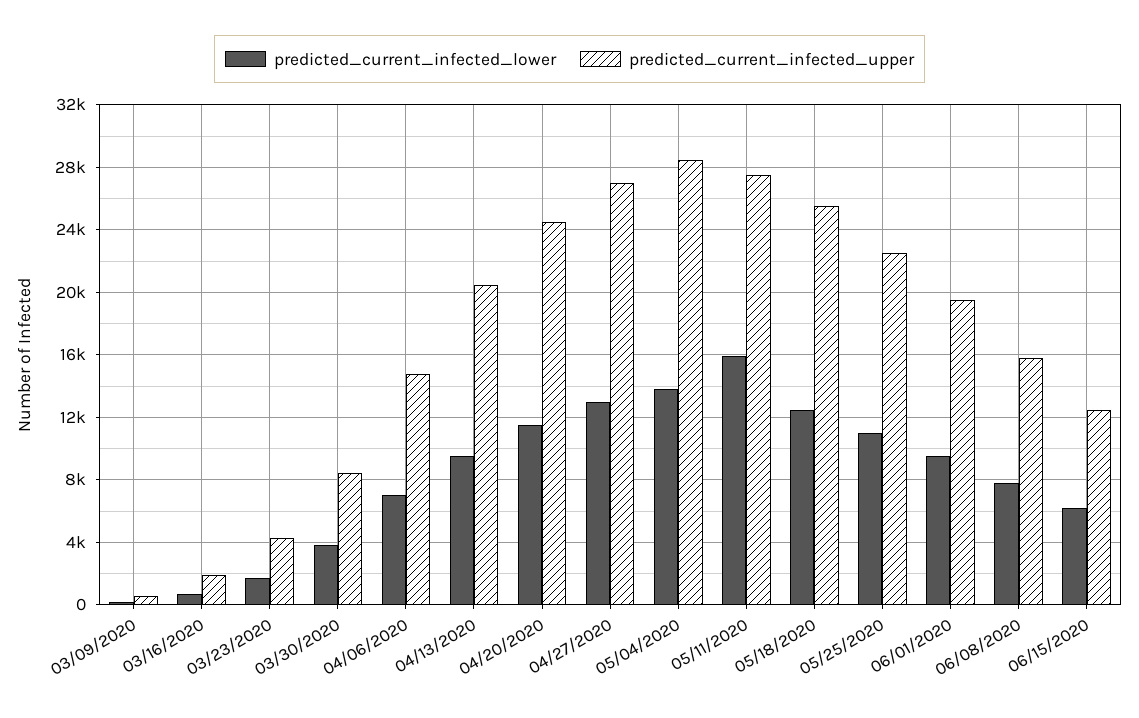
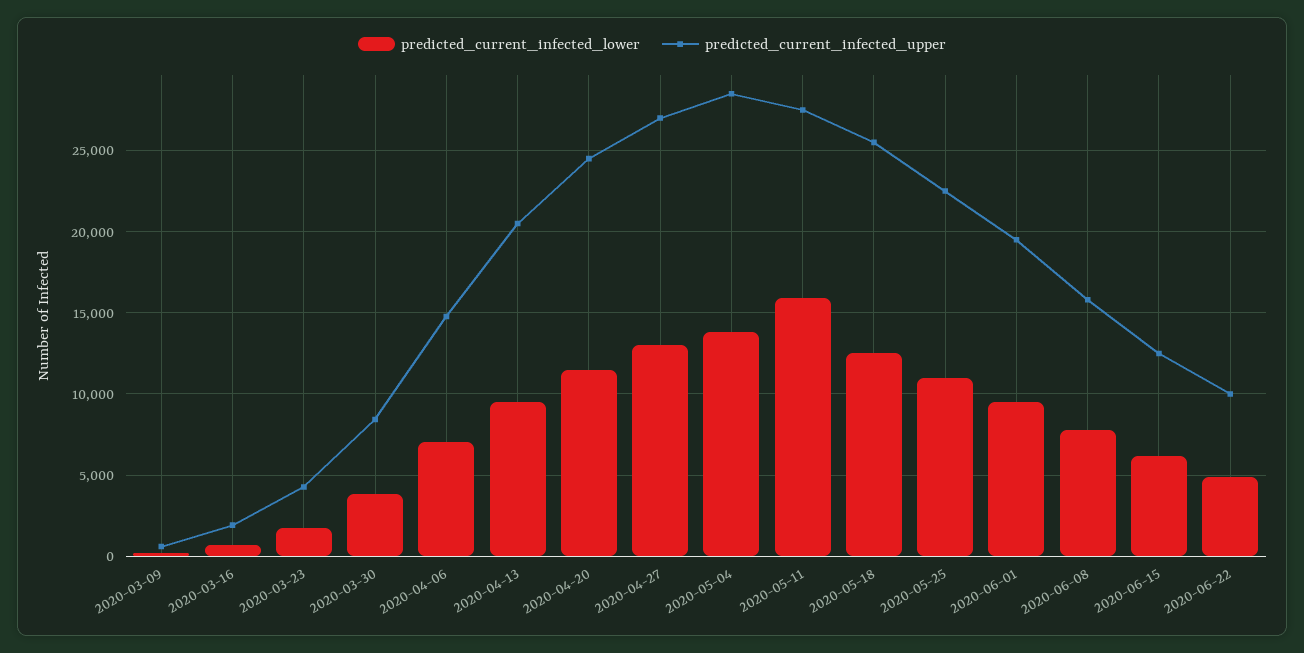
predicted_current_infected_lower, 2020-06-22: none -> 5000
predicted_current_infected_upper, 2020-06-22: none -> 10000

